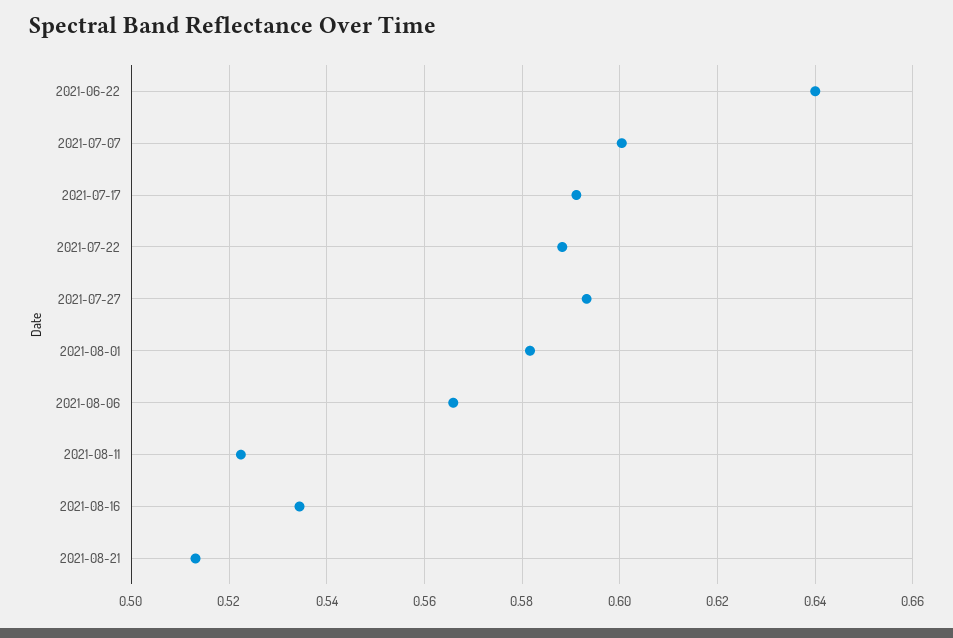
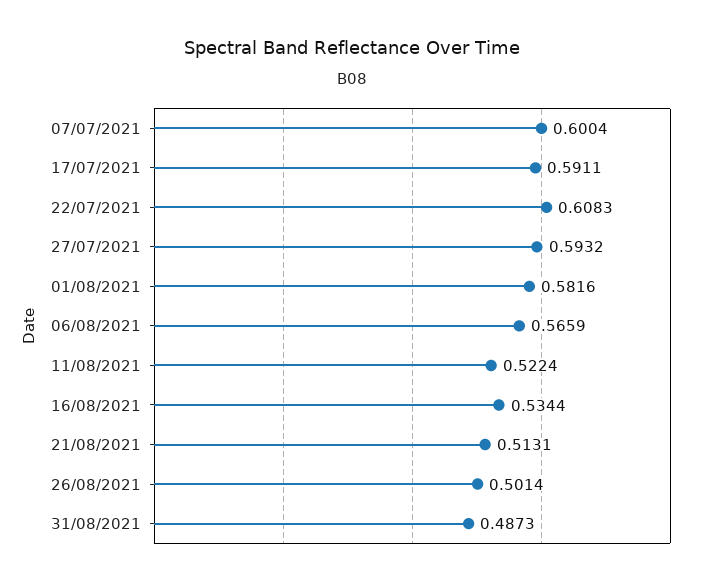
2021-06-22: 0.64 -> none
2021-07-22: 0.588 -> 0.6083
26/08/2021: none -> 0.5014
31/08/2021: none -> 0.4873

